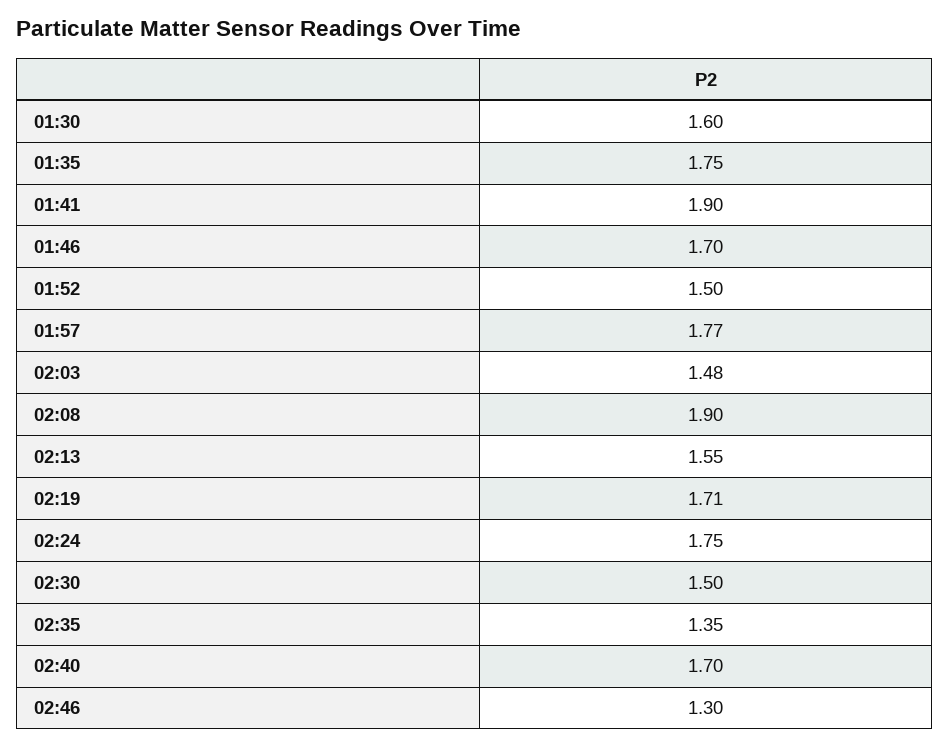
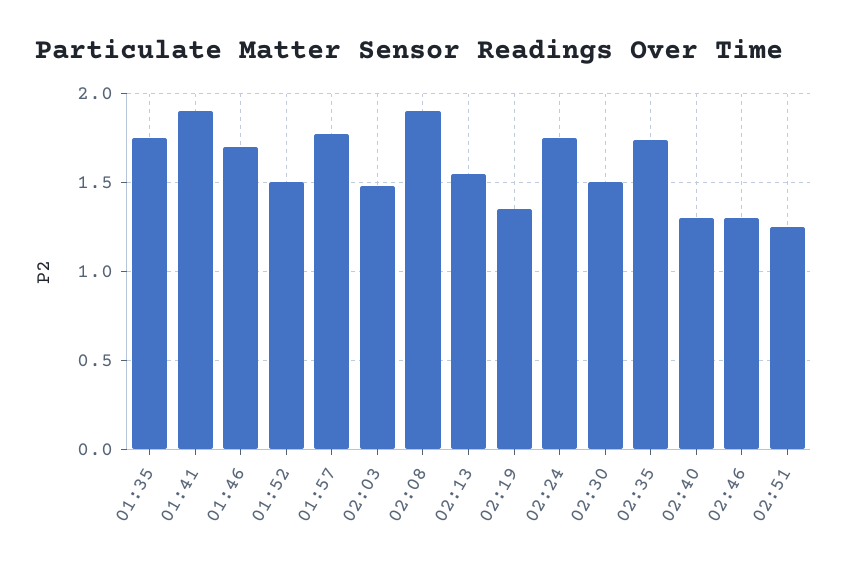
01:30: 1.6 -> none
02:19: 1.71 -> 1.35
02:35: 1.35 -> 1.75
02:40: 1.7 -> 1.3
02:51: none -> 1.25

